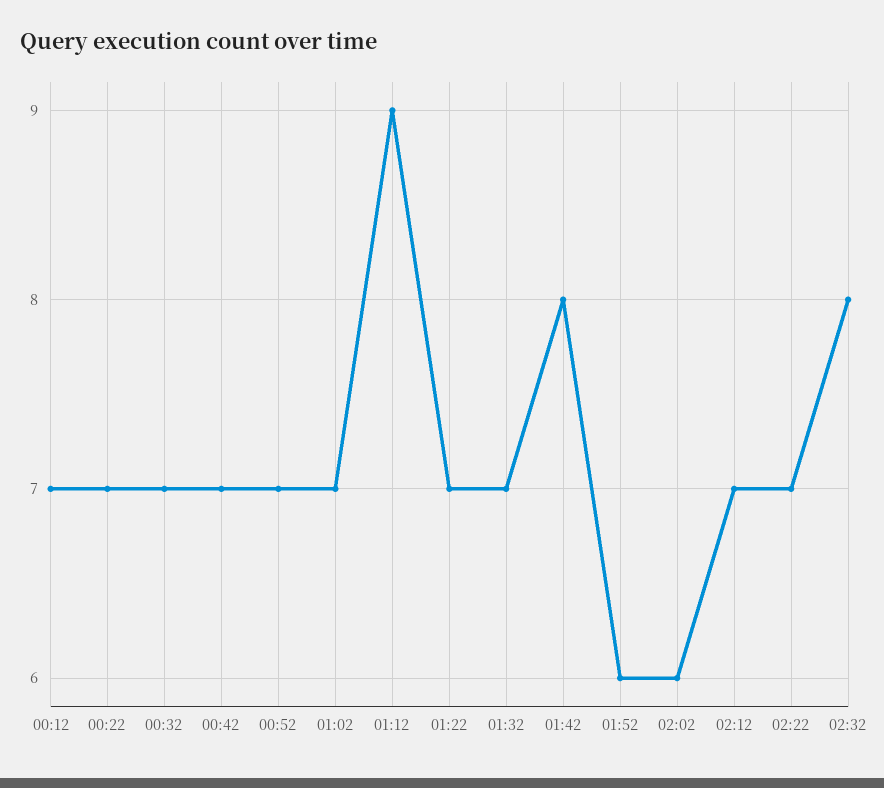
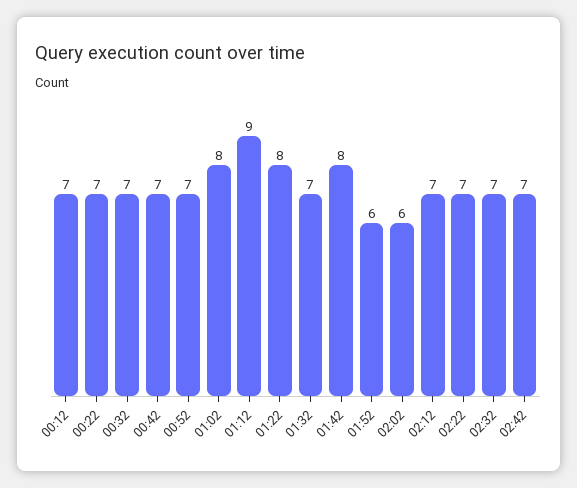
01:02: 7 -> 8
01:22: 7 -> 8
02:32: 8 -> 7
02:42: none -> 7

